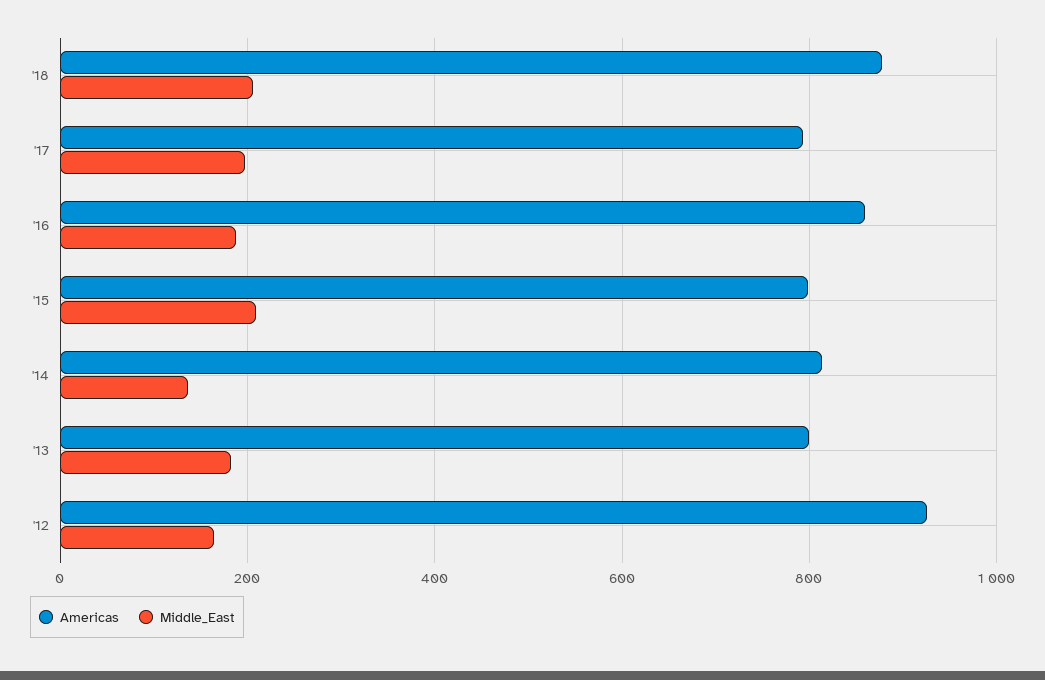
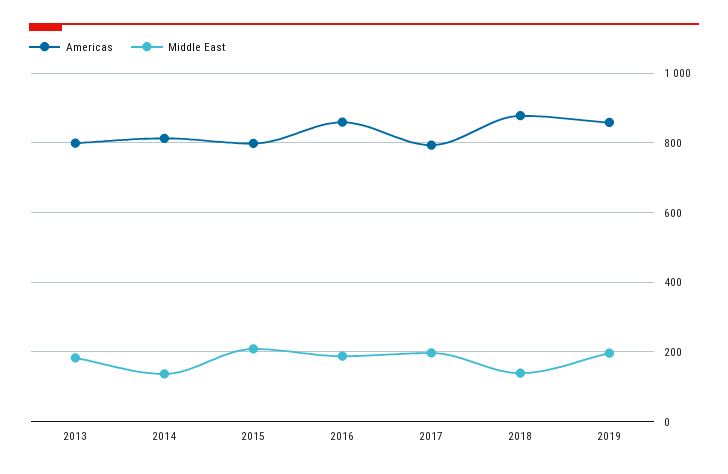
Middle_East, '18: 200 -> 140
Americas, '12: 920 -> none
Middle_East, '12: 160 -> none
Americas, 2019: none -> 860
Middle_East, 2019: none -> 200

